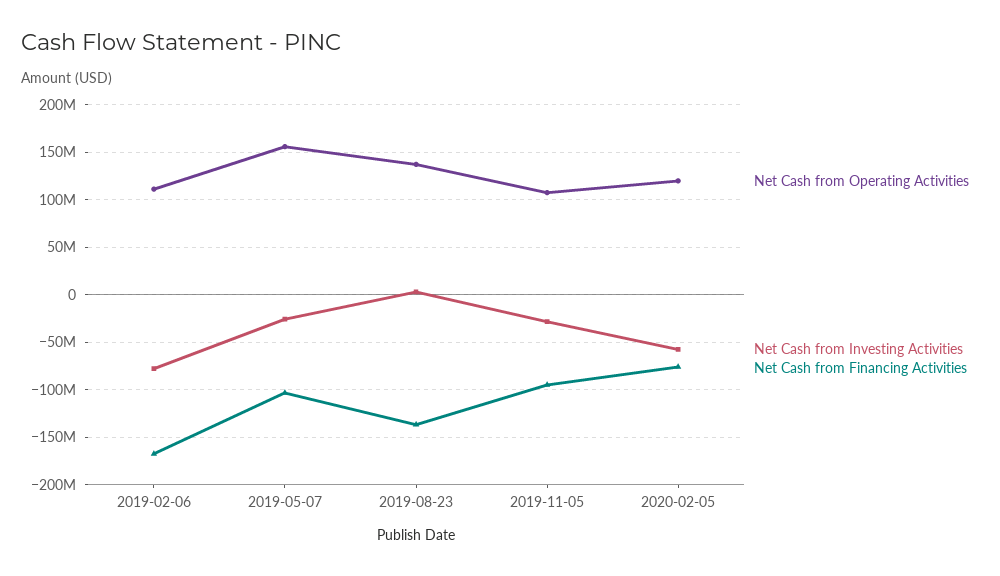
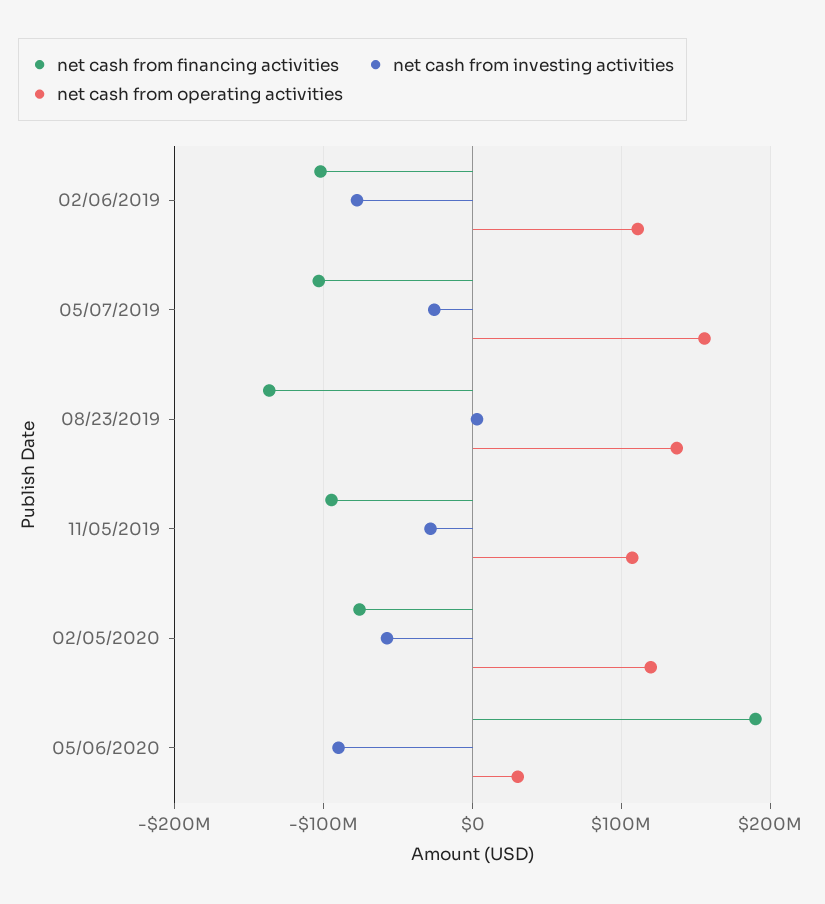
Net Cash from Financing Activities, 2019-02-06: -170000000 -> -100000000
Net Cash from Financing Activities, 05/06/2020: none -> 190000000
Net Cash from Investing Activities, 05/06/2020: none -> -90000000
Net Cash from Operating Activities, 05/06/2020: none -> 30000000

